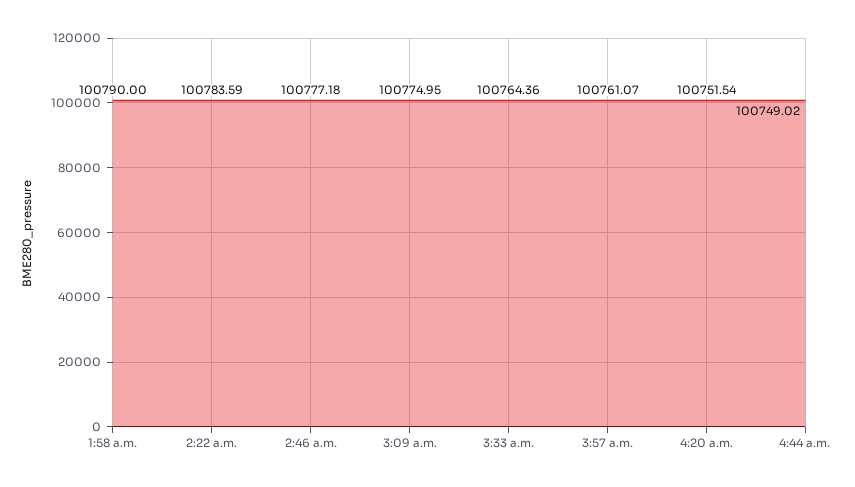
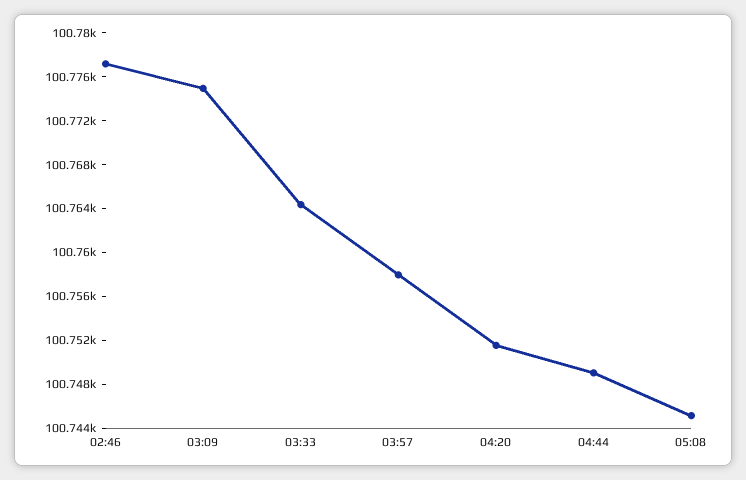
1:58 a.m.: 100790 -> none
2:22 a.m.: 100783.59 -> none
3:57 a.m.: 100761.07 -> 100758
05:08: none -> 100745

